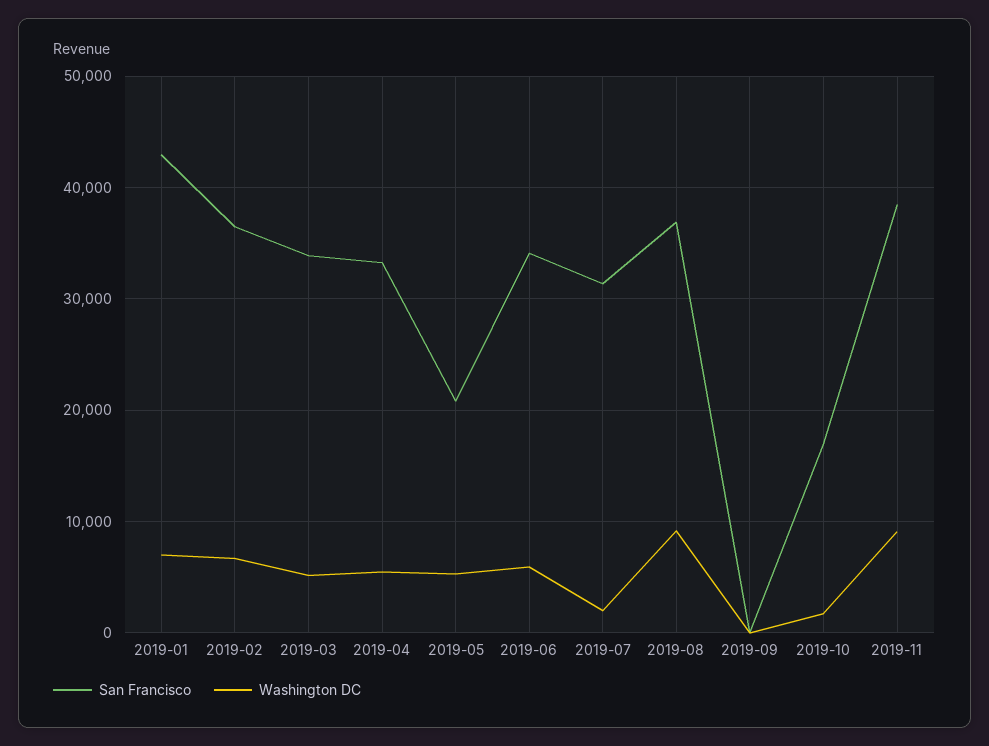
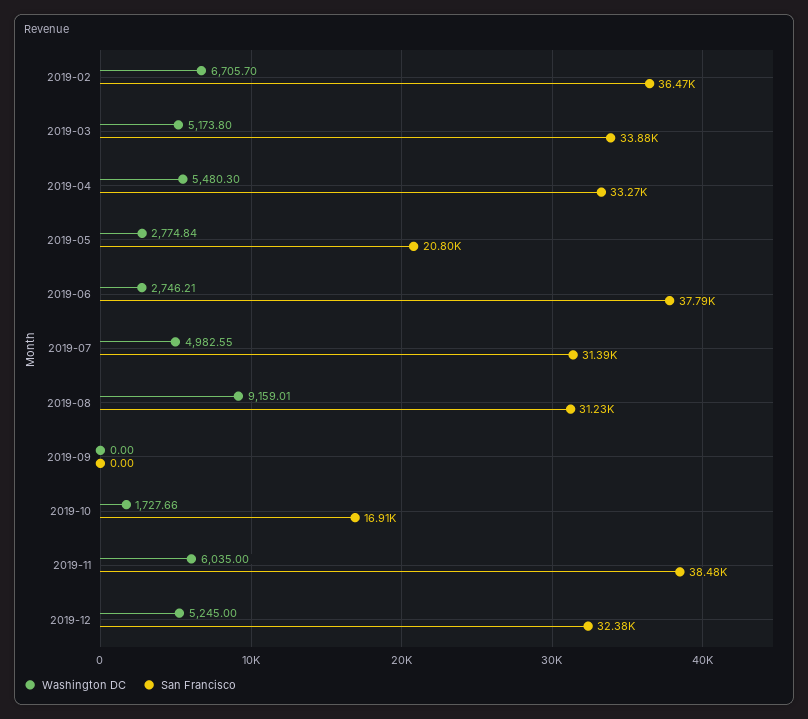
San Francisco, 2019-01: 43000 -> none
Washington DC, 2019-01: 7000 -> none
Washington DC, 2019-05: 5000 -> 2774.84
San Francisco, 2019-06: 34000 -> 37790
Washington DC, 2019-06: 6000 -> 2746.21
Washington DC, 2019-07: 2000 -> 4982.55
San Francisco, 2019-08: 37000 -> 31230
Washington DC, 2019-11: 9000 -> 6035
Washington DC, 2019-12: none -> 5245
San Francisco, 2019-12: none -> 32380

